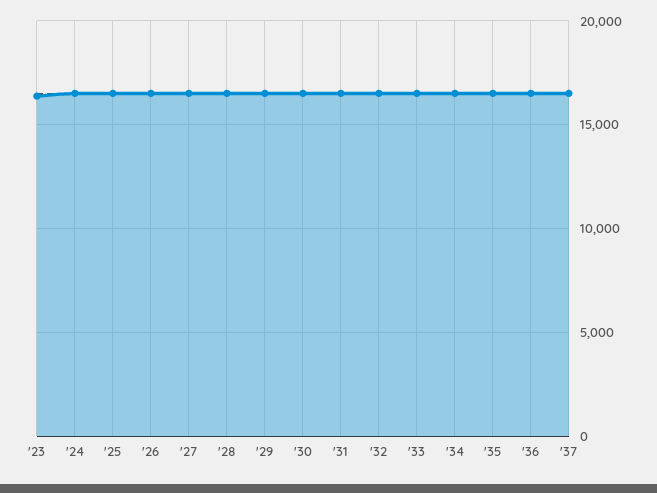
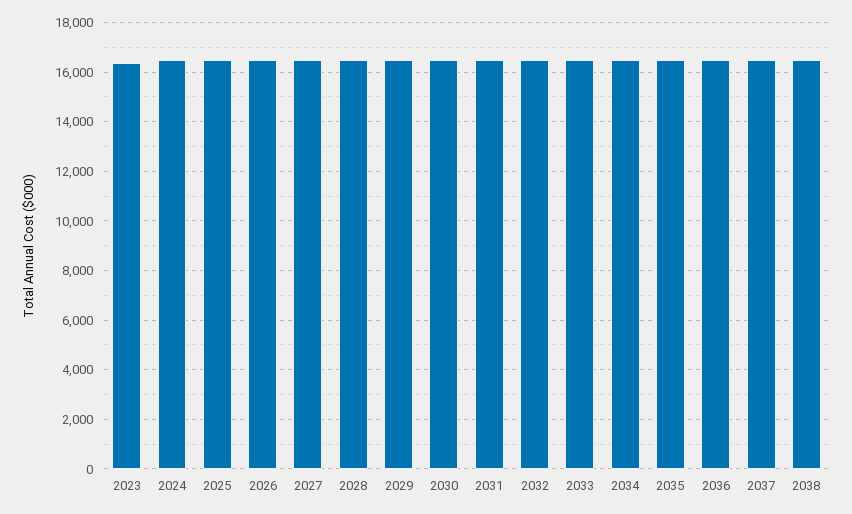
2038: none -> 16500

